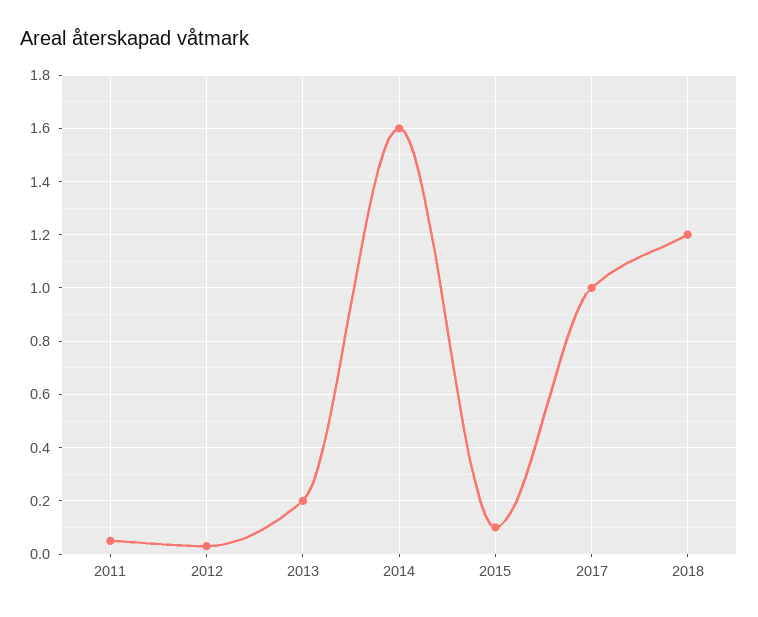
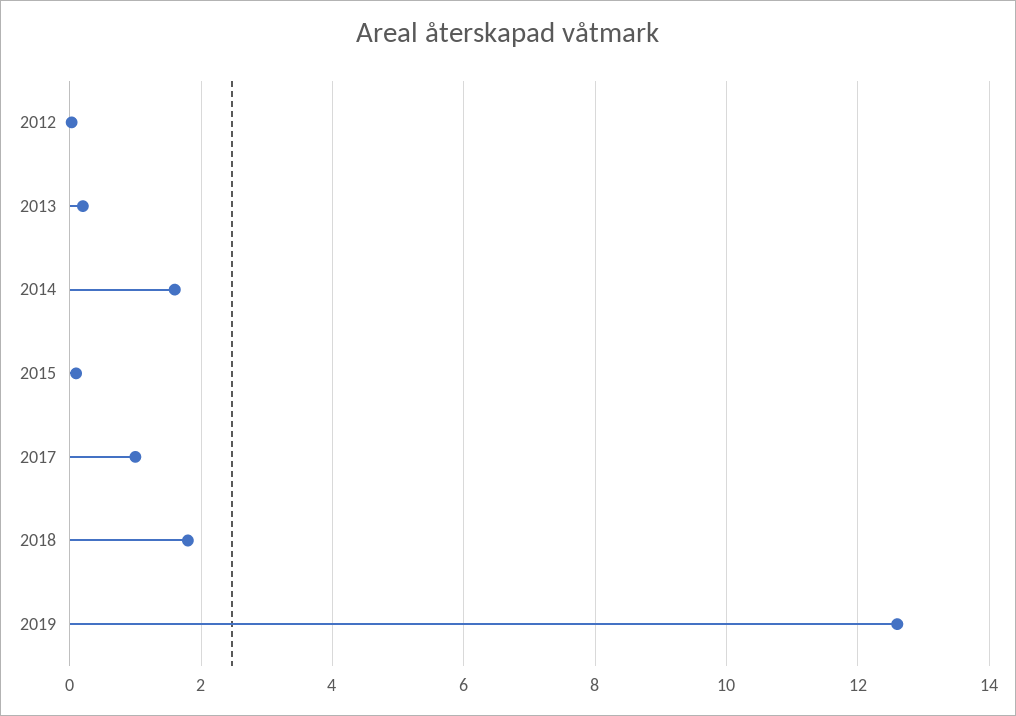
2011: 0.05 -> none
2018: 1.2 -> 1.8
2019: none -> 12.6

